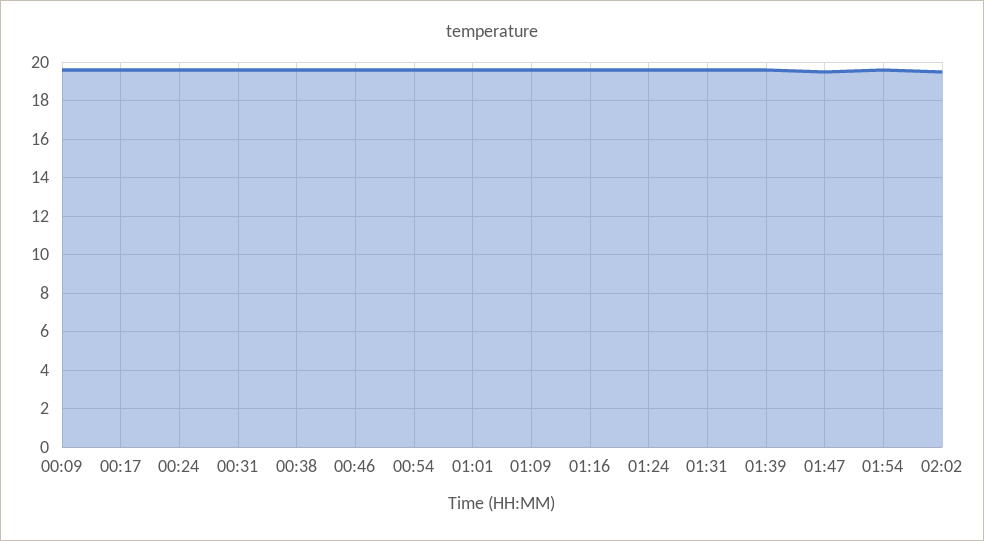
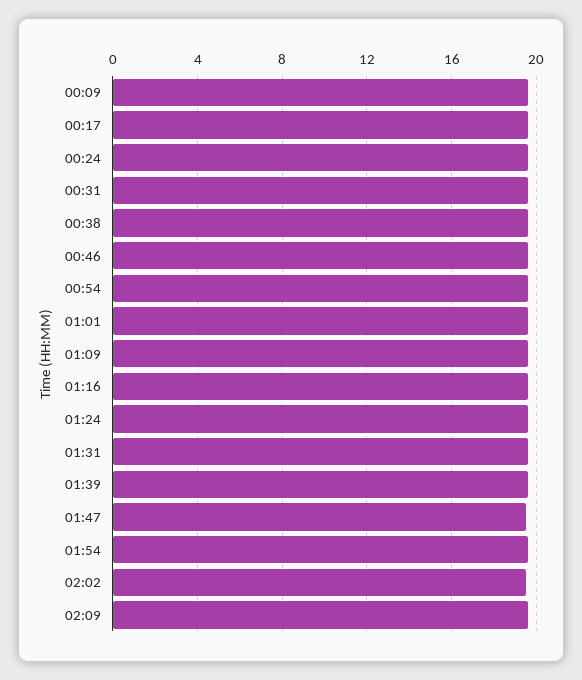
02:09: none -> 19.5

